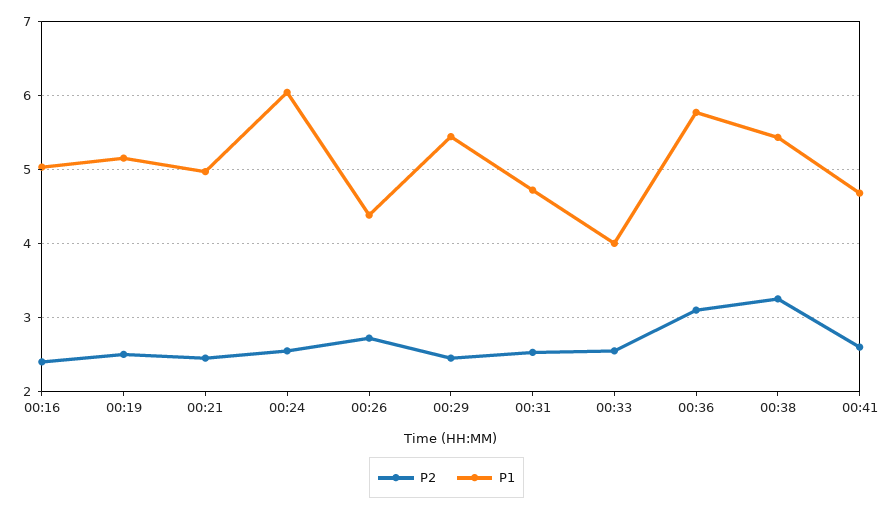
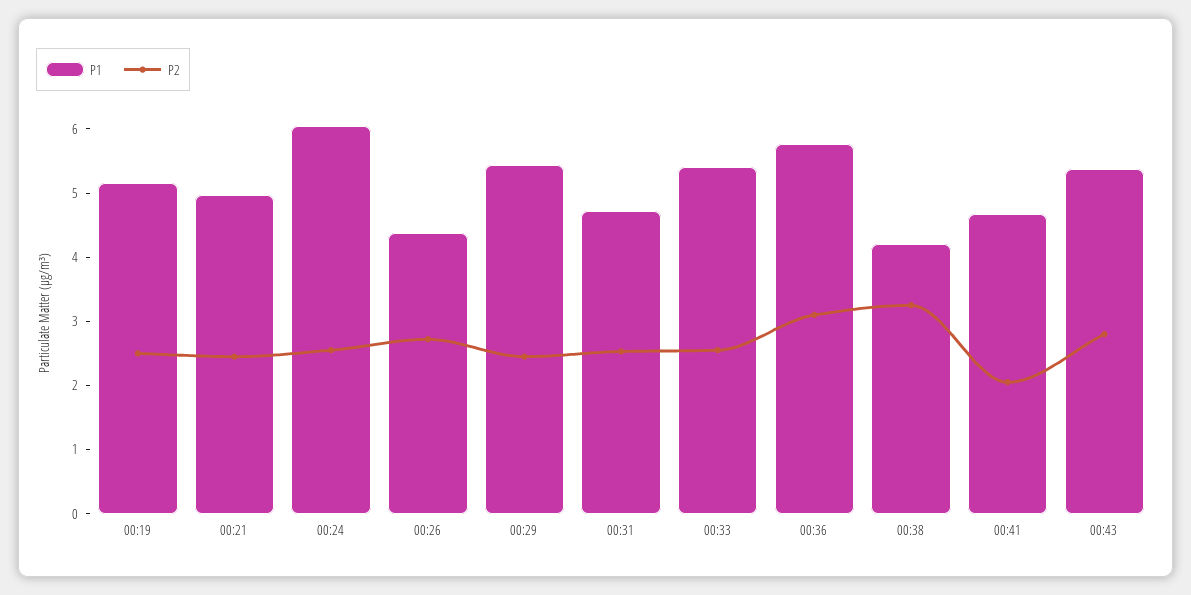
P2, 00:16: 2.4 -> none
P1, 00:16: 5 -> none
P1, 00:33: 4 -> 5.4
P1, 00:38: 5.4 -> 4.2
P2, 00:41: 2.6 -> 2
P1, 00:43: none -> 5.4
P2, 00:43: none -> 2.8

